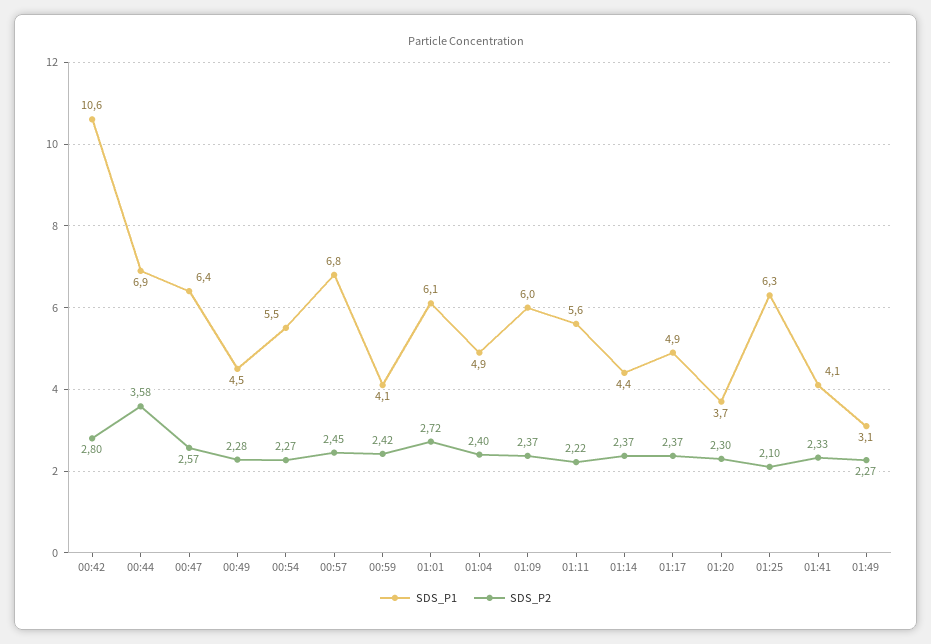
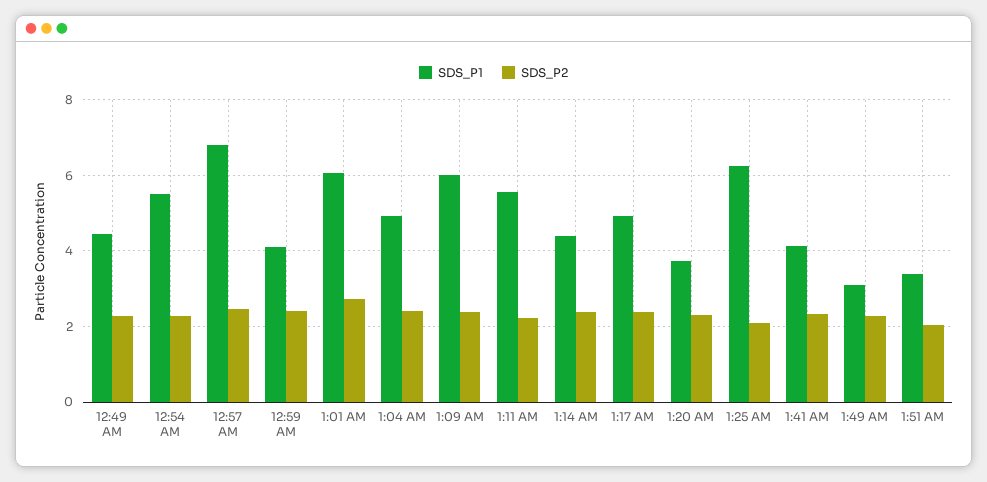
SDS_P1, 00:42: 10.6 -> none
SDS_P2, 00:42: 2.8 -> none
SDS_P1, 00:44: 6.9 -> none
SDS_P2, 00:44: 3.58 -> none
SDS_P1, 00:47: 6.4 -> none
SDS_P2, 00:47: 2.57 -> none
SDS_P1, 1:51 AM: none -> 3.4
SDS_P2, 1:51 AM: none -> 2

